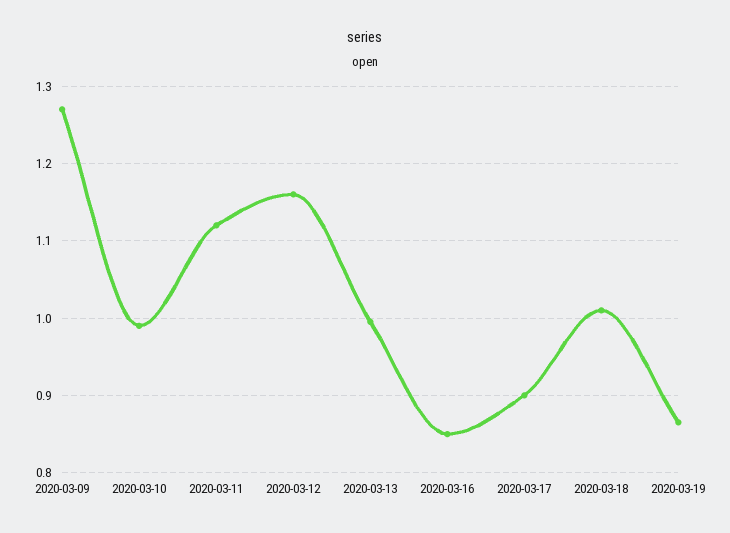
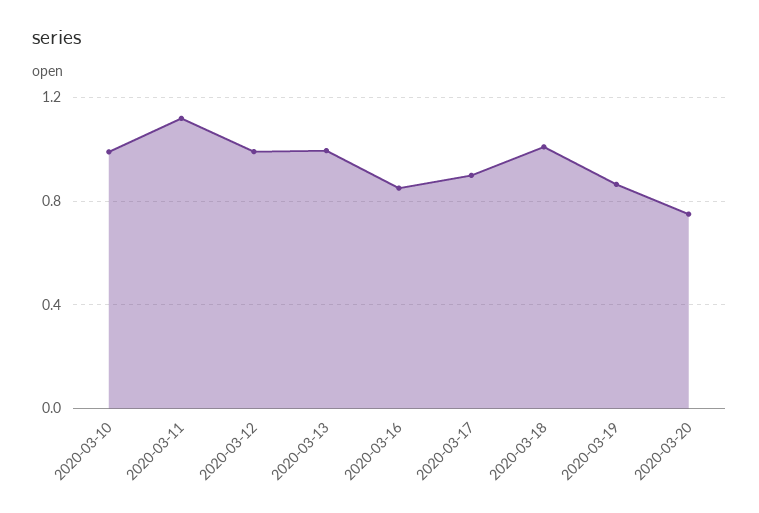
2020-03-09: 1.27 -> none
2020-03-12: 1.16 -> 1
2020-03-20: none -> 0.75

